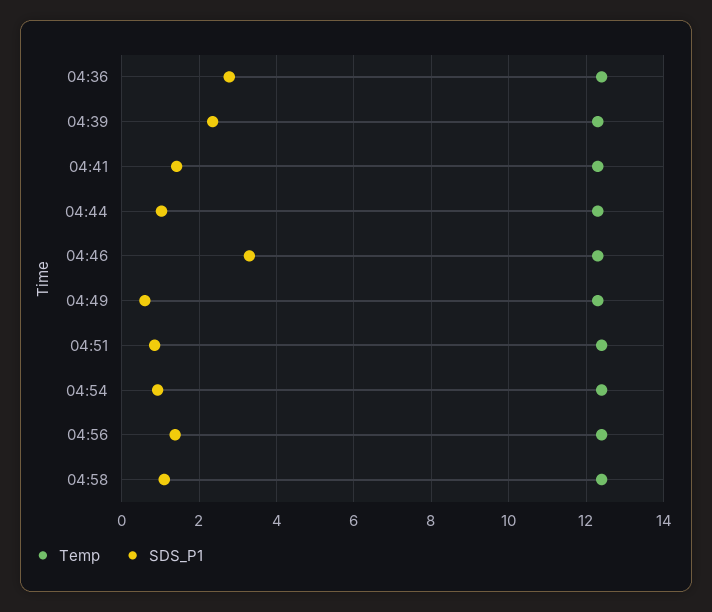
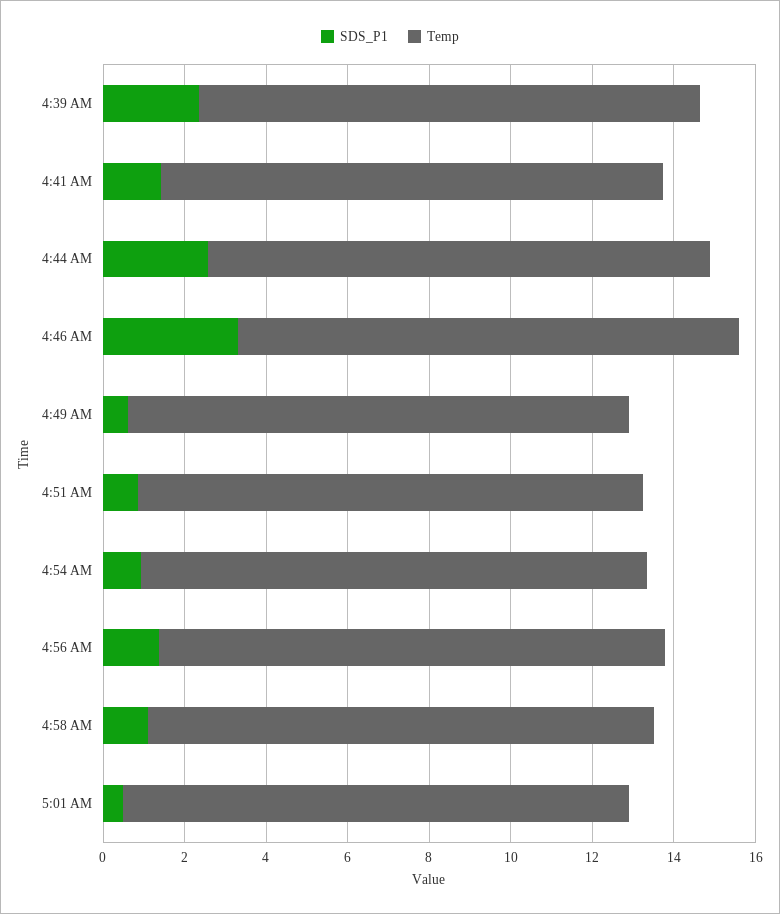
Temp, 04:36: 12.4 -> none
SDS_P1, 04:36: 2.8 -> none
SDS_P1, 04:44: 1 -> 2.5
SDS_P1, 5:01 AM: none -> 0.5
Temp, 5:01 AM: none -> 12.5

